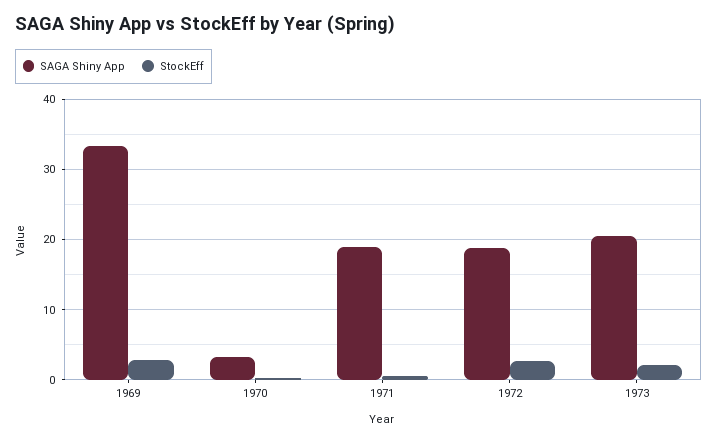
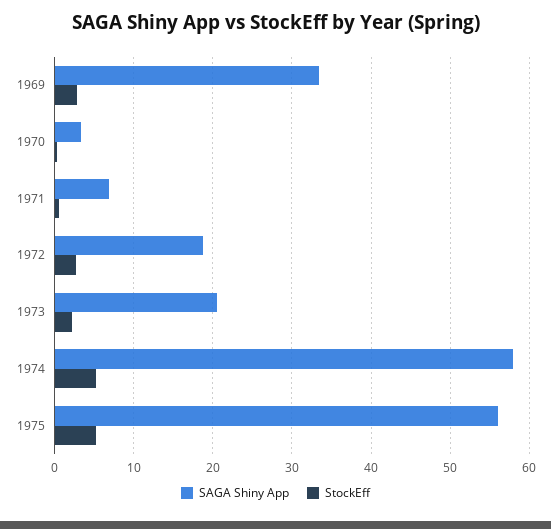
SAGA Shiny App, 1971: 19 -> 7
SAGA Shiny App, 1974: none -> 58
StockEff, 1974: none -> 5
SAGA Shiny App, 1975: none -> 56
StockEff, 1975: none -> 5

